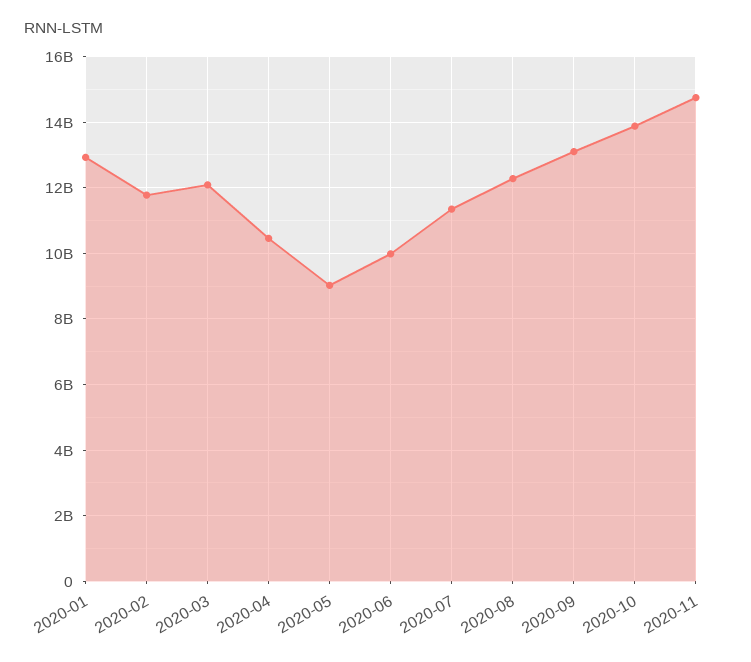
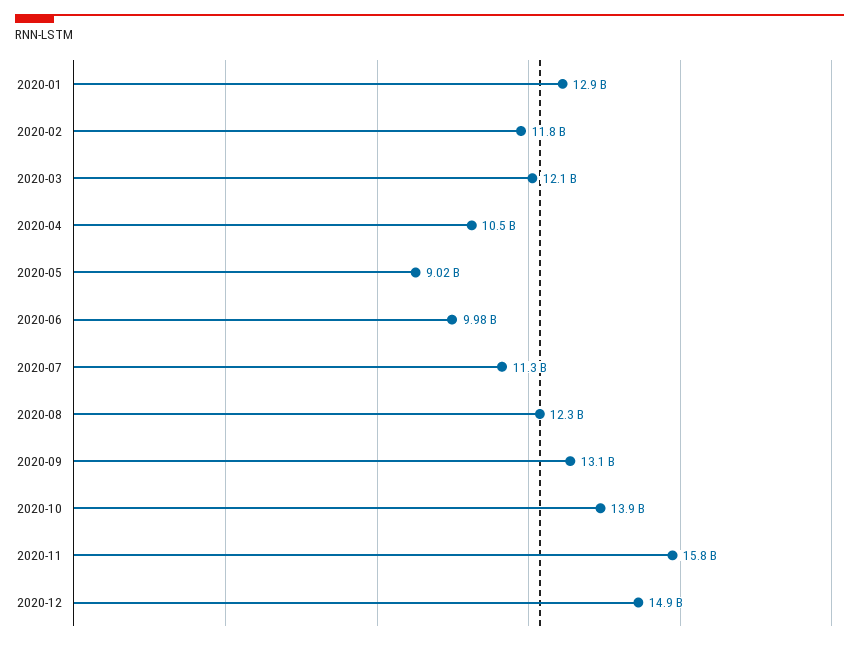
2020-11: 14800000000 -> 15800000000
2020-12: none -> 14900000000

